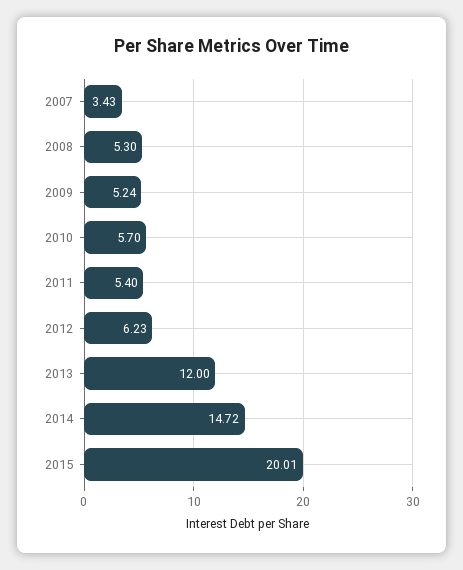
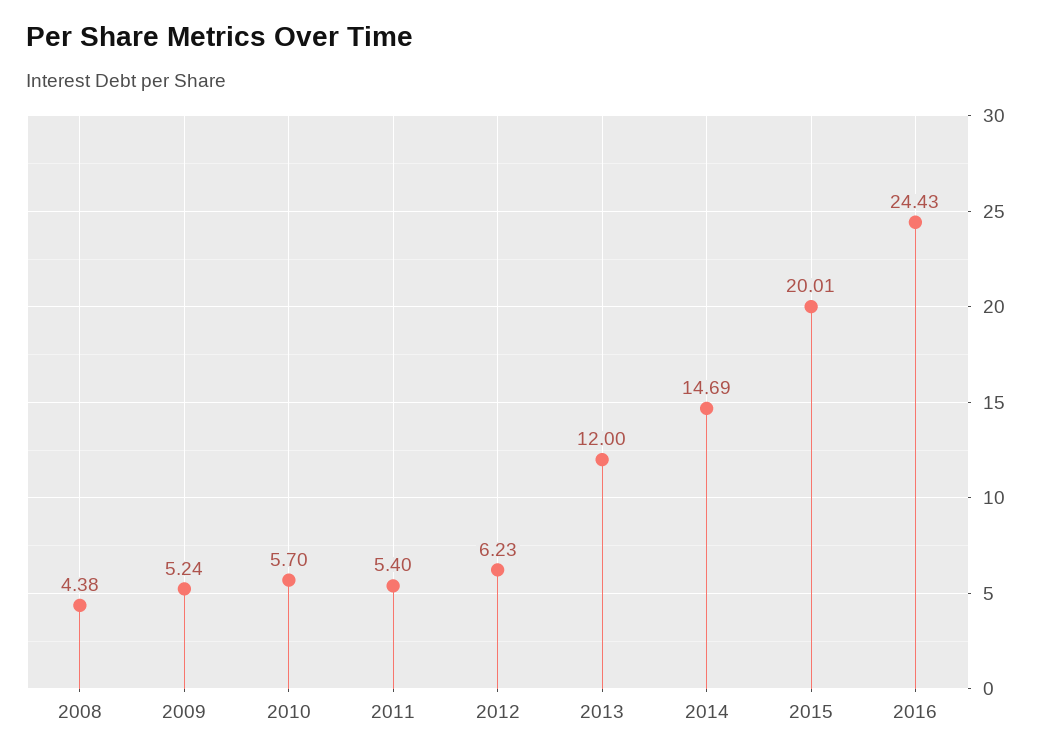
2007: 3.43 -> none
2008: 5.3 -> 4.38
2014: 14.72 -> 14.69
2016: none -> 24.43

